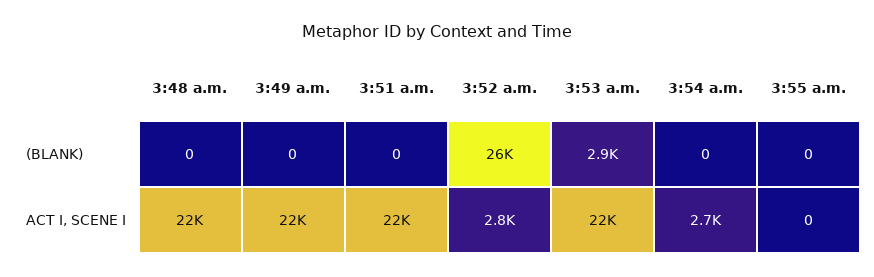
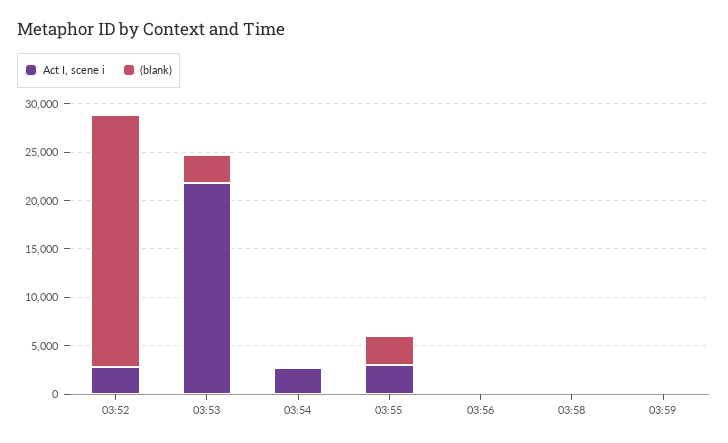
(BLANK), 3:48 a.m.: 0 -> none
(BLANK), 3:49 a.m.: 0 -> none
(BLANK), 3:51 a.m.: 0 -> none
(BLANK), 3:55 a.m.: 0 -> 3000
ACT I, SCENE I, 3:48 a.m.: 22000 -> none
ACT I, SCENE I, 3:49 a.m.: 22000 -> none
ACT I, SCENE I, 3:51 a.m.: 22000 -> none
ACT I, SCENE I, 3:55 a.m.: 0 -> 3000
ACT I, SCENE I, 03:56: none -> 0
(BLANK), 03:56: none -> 0
ACT I, SCENE I, 03:58: none -> 0
(BLANK), 03:58: none -> 0
ACT I, SCENE I, 03:59: none -> 0
(BLANK), 03:59: none -> 0

